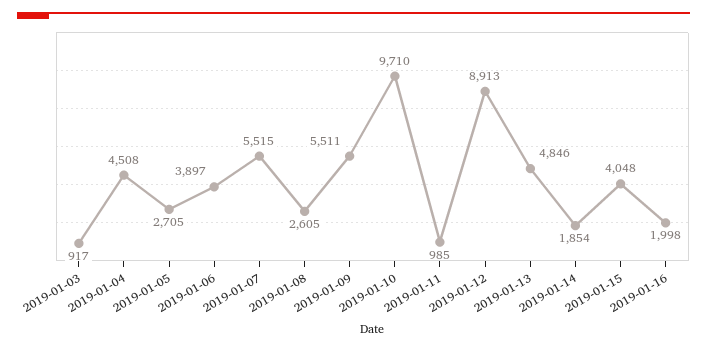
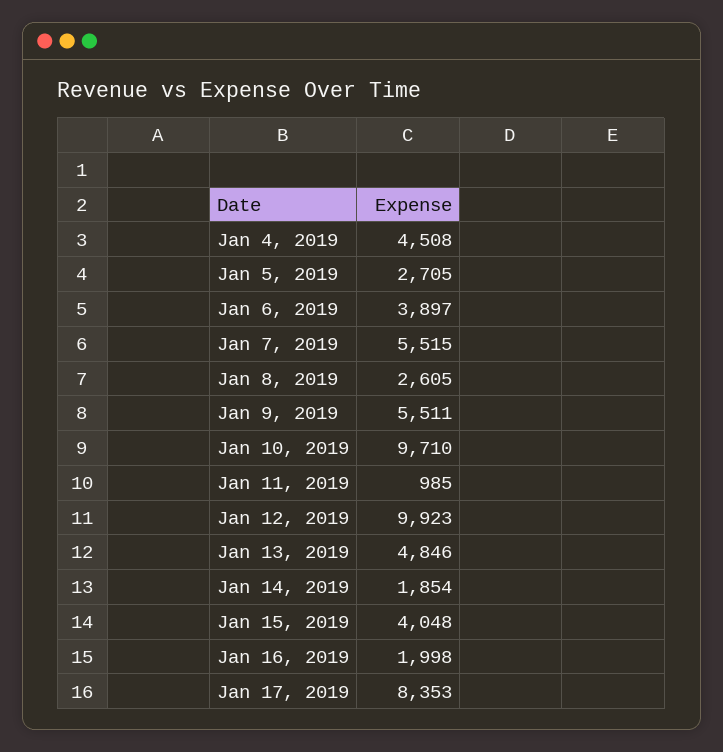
2019-01-03: 917 -> none
2019-01-12: 8913 -> 9923
Jan 17, 2019: none -> 8353

